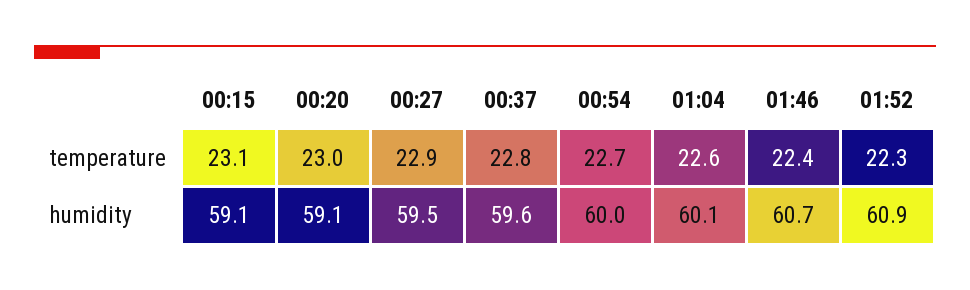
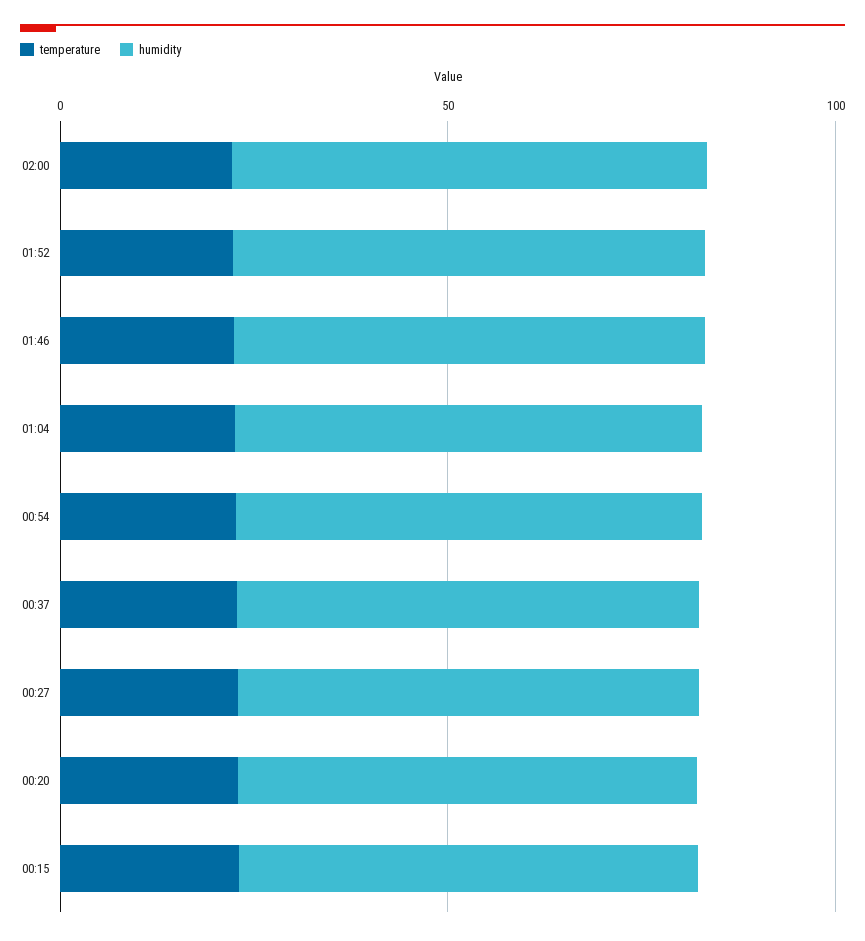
temperature, 02:00: none -> 20
humidity, 02:00: none -> 60

